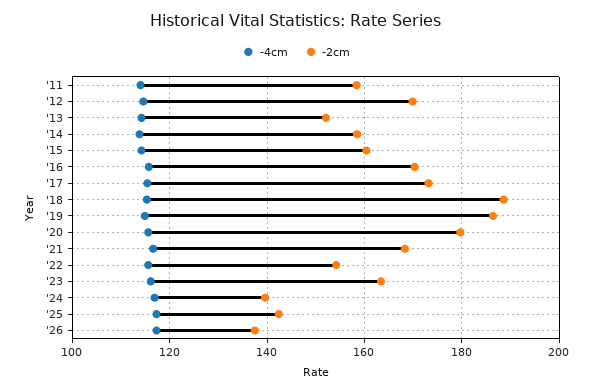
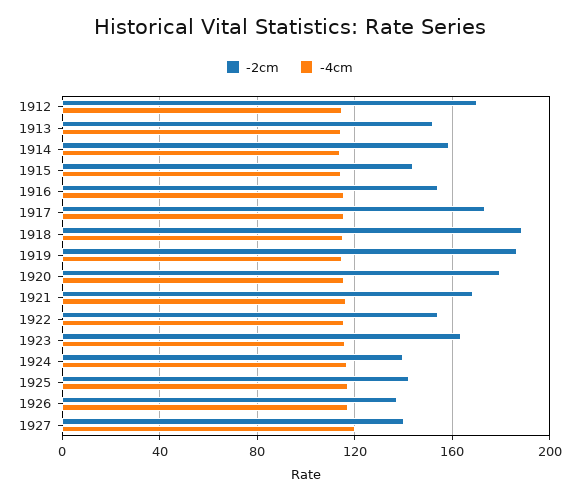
-4cm, '11: 114 -> none
-2cm, '11: 158 -> none
-2cm, '15: 160 -> 145
-2cm, '16: 170 -> 155
-2cm, 1927: none -> 140
-4cm, 1927: none -> 120

